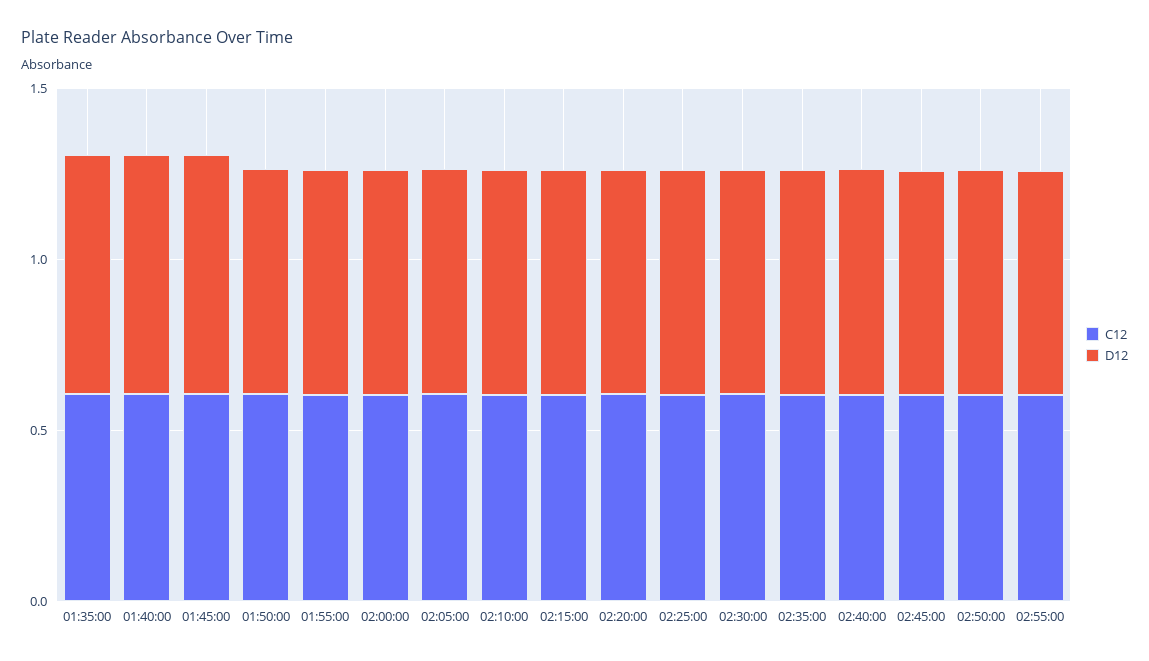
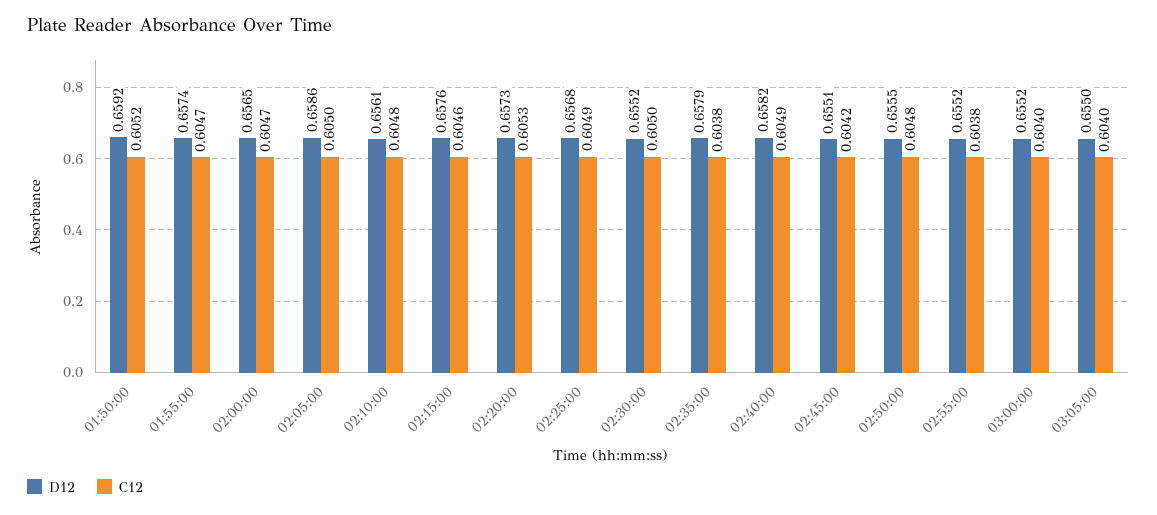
C12, 01:35:00: 0.6 -> none
D12, 01:35:00: 0.7 -> none
C12, 01:40:00: 0.6 -> none
D12, 01:40:00: 0.7 -> none
C12, 01:45:00: 0.6 -> none
D12, 01:45:00: 0.7 -> none
D12, 03:00:00: none -> 0.6552
C12, 03:00:00: none -> 0.604
D12, 03:05:00: none -> 0.655
C12, 03:05:00: none -> 0.604

